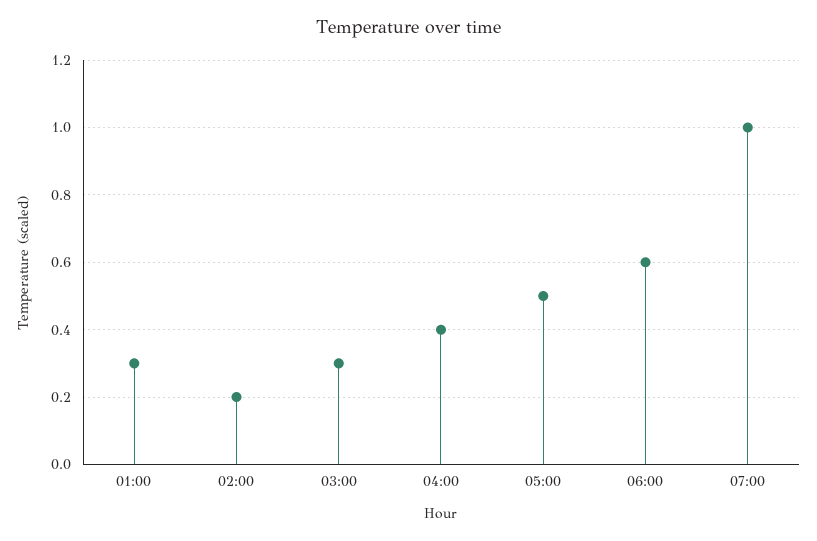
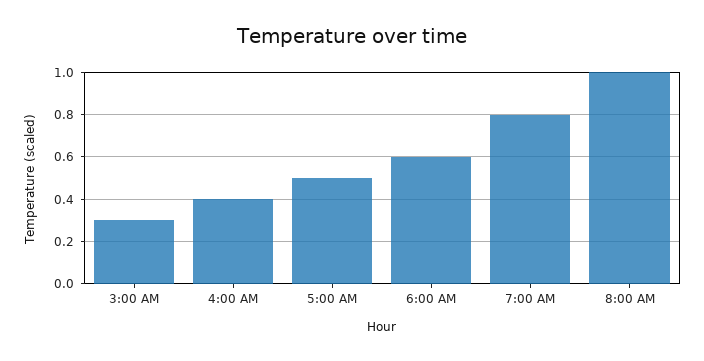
01:00: 0.3 -> none
02:00: 0.2 -> none
07:00: 1 -> 0.8
8:00 AM: none -> 1

